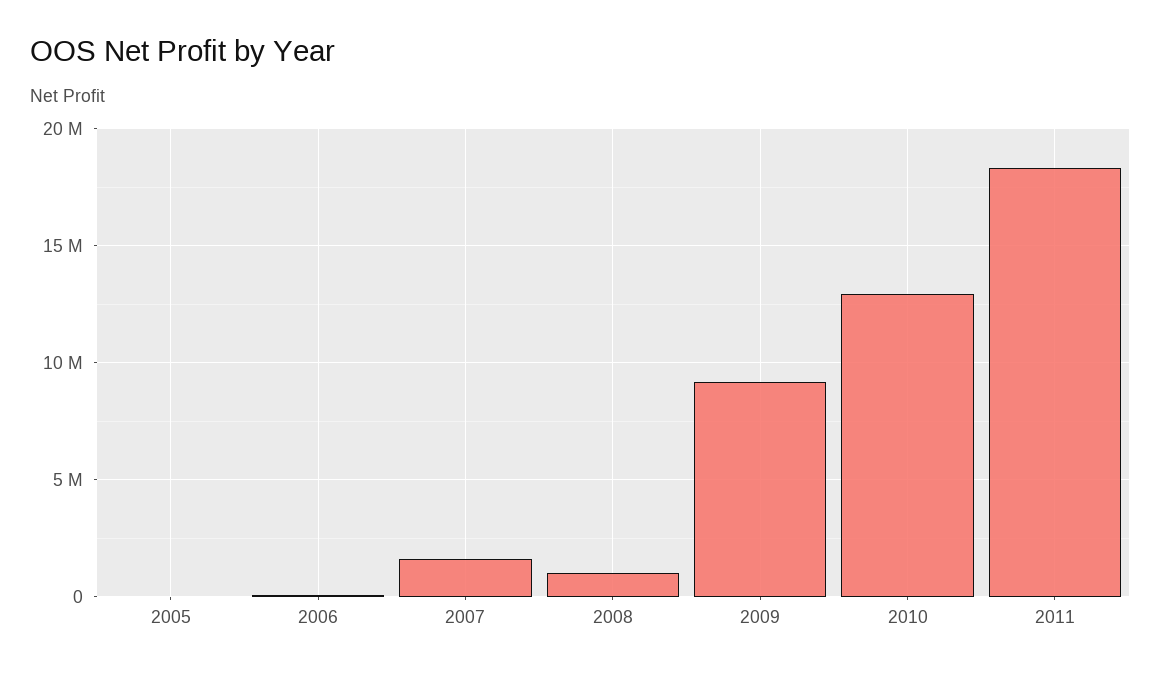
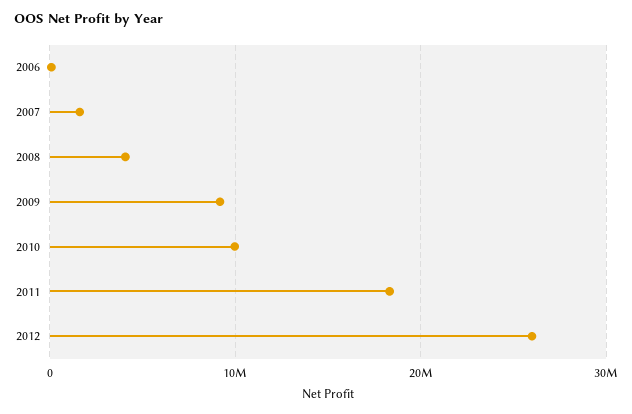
2005: 0 -> none
2008: 1000000 -> 4000000
2010: 13000000 -> 10000000
2012: none -> 26000000

